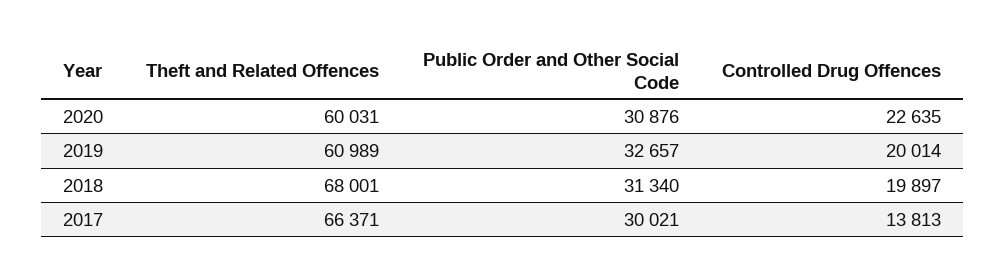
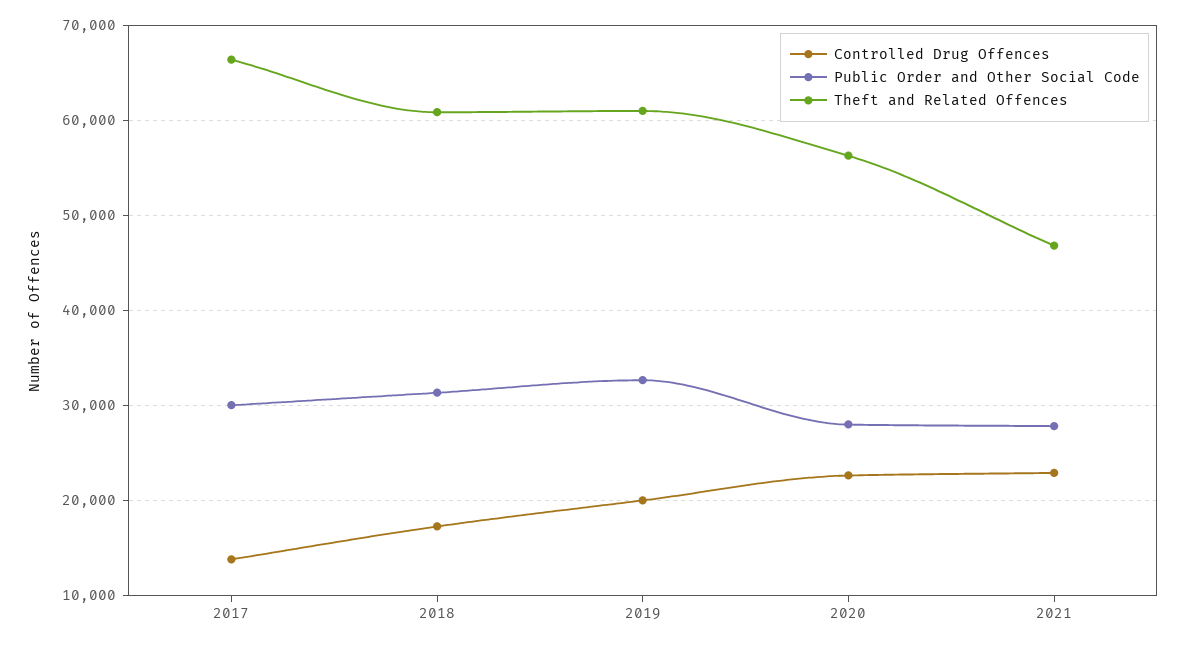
Theft and Related Offences, 2020: 60031 -> 56000
Public Order and Other Social Code, 2020: 30876 -> 28000
Theft and Related Offences, 2018: 68001 -> 61000
Controlled Drug Offences, 2018: 19897 -> 17000
Controlled Drug Offences, 2021: none -> 23000
Public Order and Other Social Code, 2021: none -> 28000
Theft and Related Offences, 2021: none -> 47000

